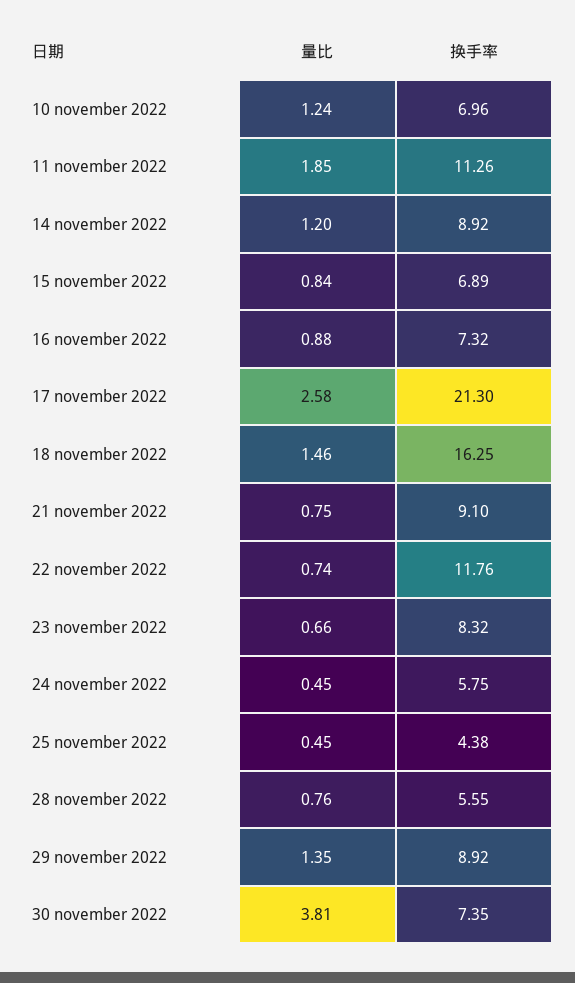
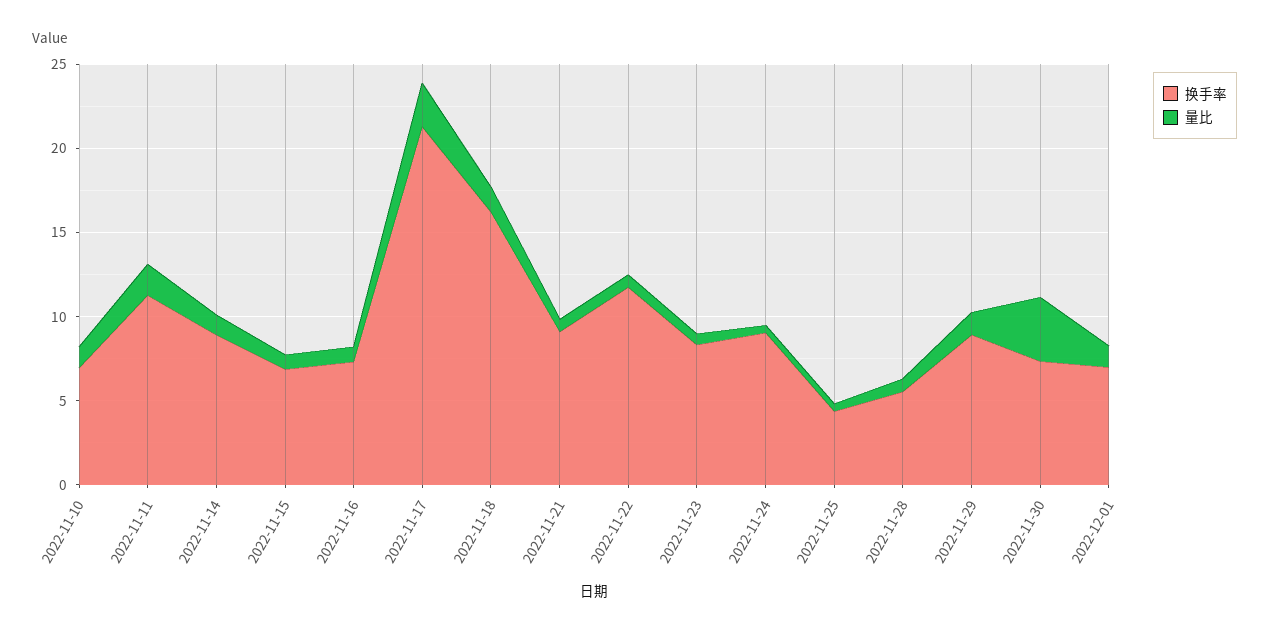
换手率, 24 november 2022: 5.75 -> 9
换手率, 2022-12-01: none -> 7
量比, 2022-12-01: none -> 1

